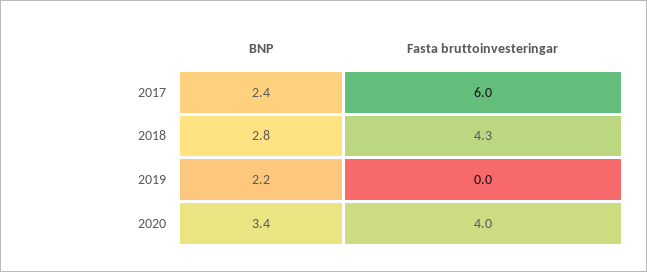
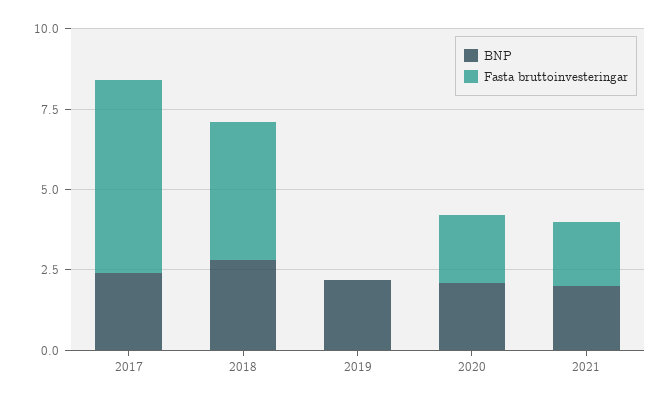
BNP, 2020: 3.4 -> 2
Fasta bruttoinvesteringar, 2020: 4 -> 2
BNP, 2021: none -> 2
Fasta bruttoinvesteringar, 2021: none -> 2

